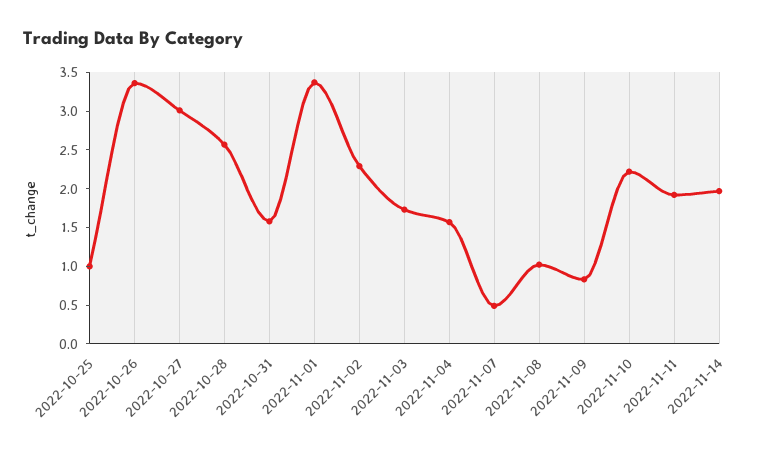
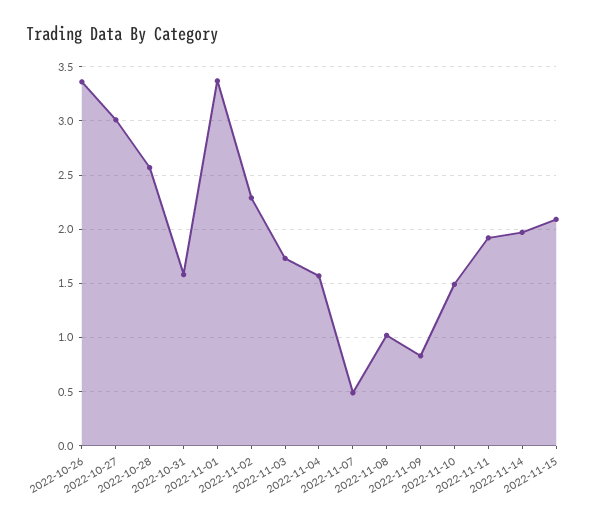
2022-10-25: 1 -> none
2022-11-10: 2.25 -> 1.5
2022-11-15: none -> 2.1

